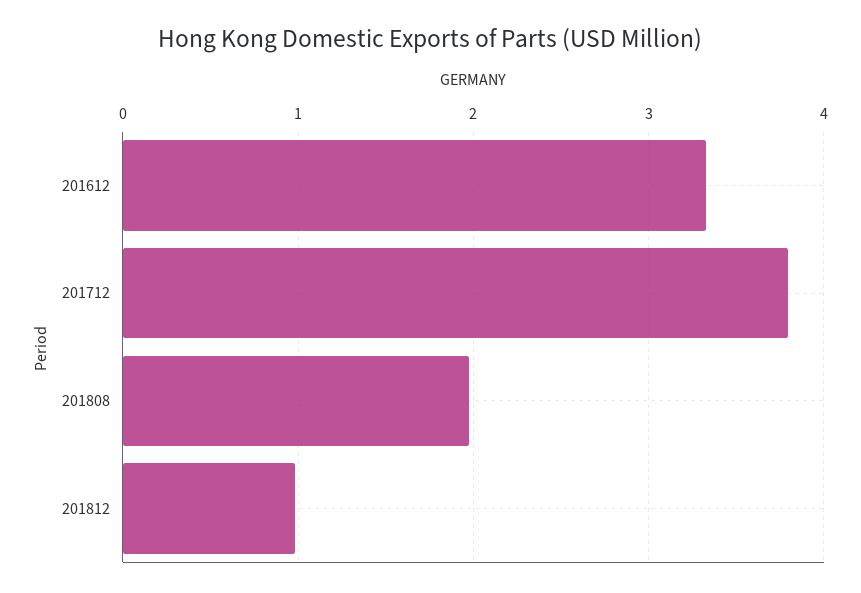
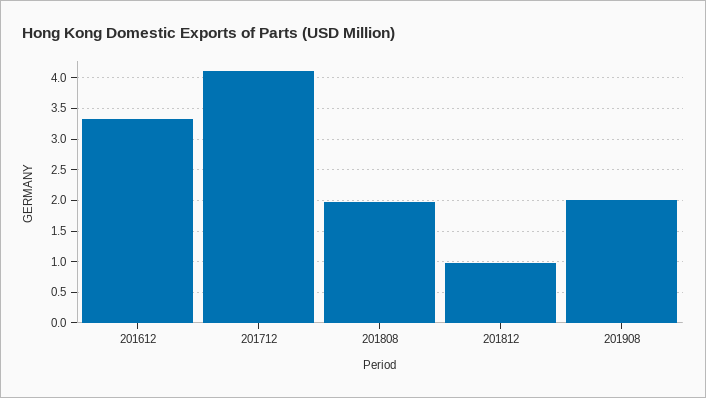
201712: 3.8 -> 4.1
201908: none -> 2

